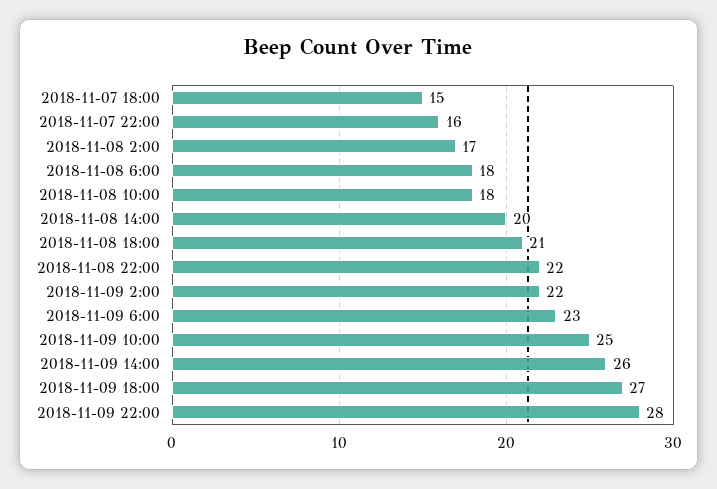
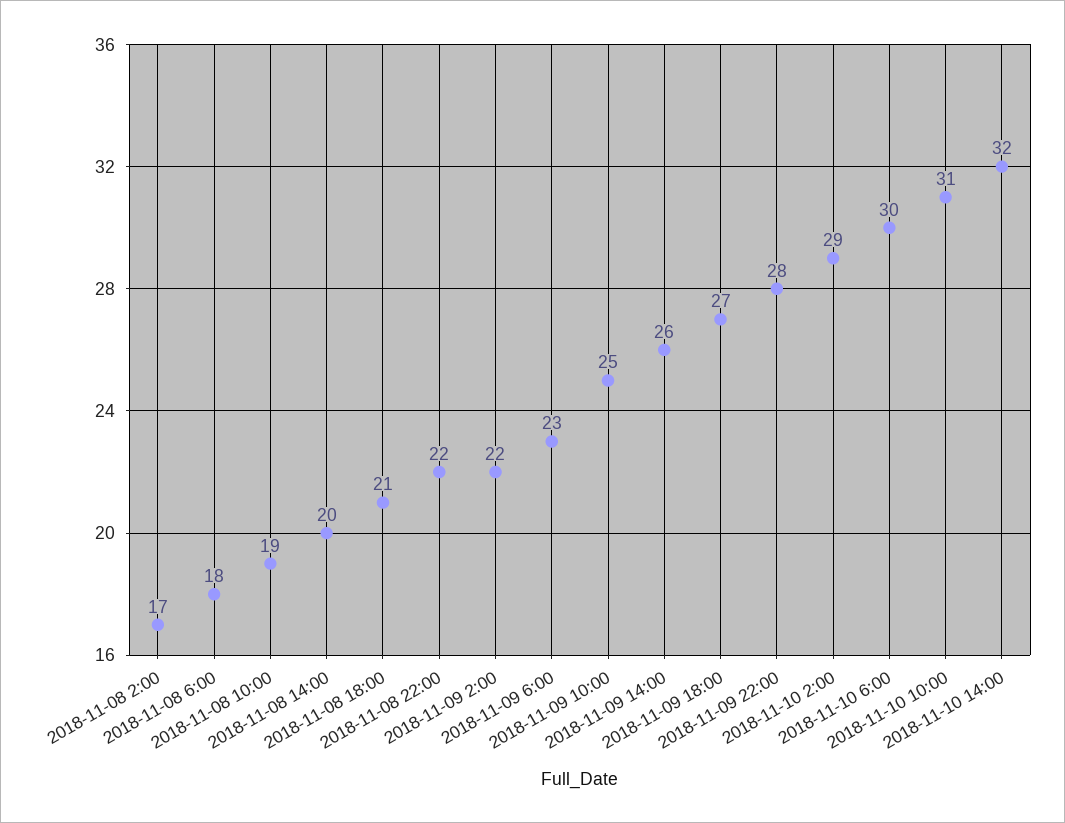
2018-11-07 18:00: 15 -> none
2018-11-07 22:00: 16 -> none
2018-11-08 10:00: 18 -> 19
2018-11-10 2:00: none -> 29
2018-11-10 6:00: none -> 30
2018-11-10 10:00: none -> 31
2018-11-10 14:00: none -> 32

